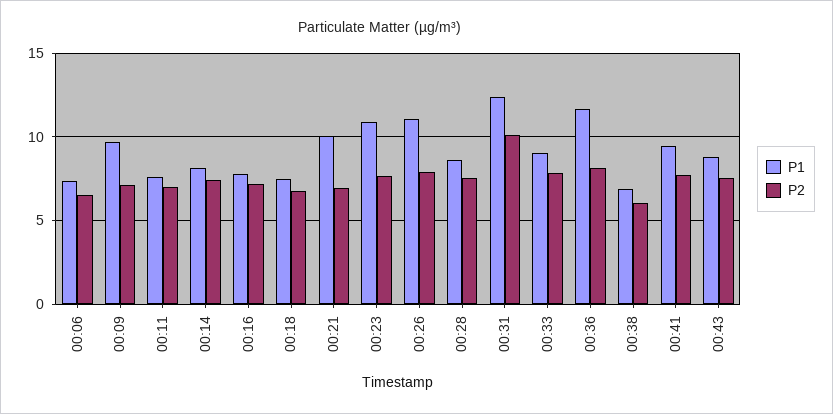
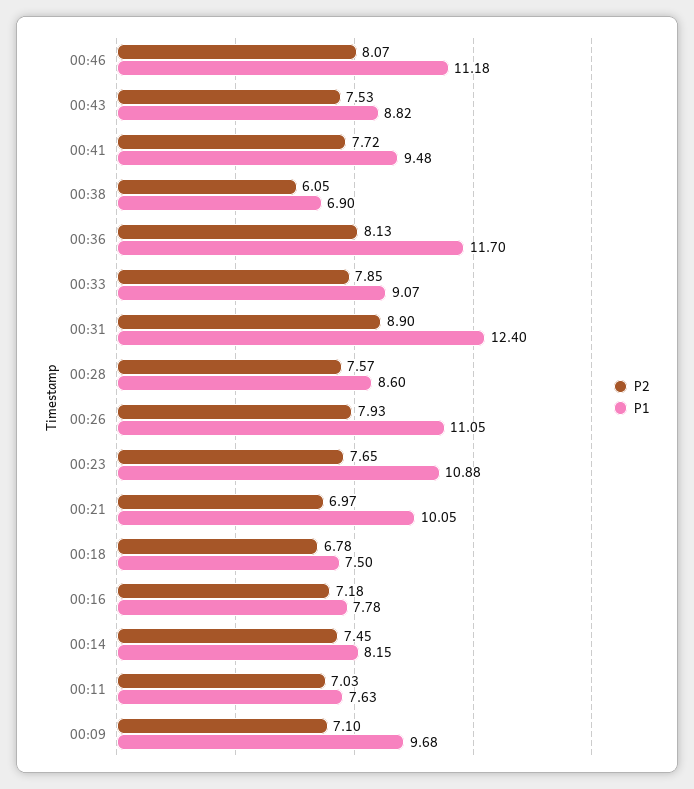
P1, 00:06: 7.5 -> none
P2, 00:06: 6.5 -> none
P2, 00:31: 10 -> 8.9
P2, 00:46: none -> 8.07
P1, 00:46: none -> 11.18

